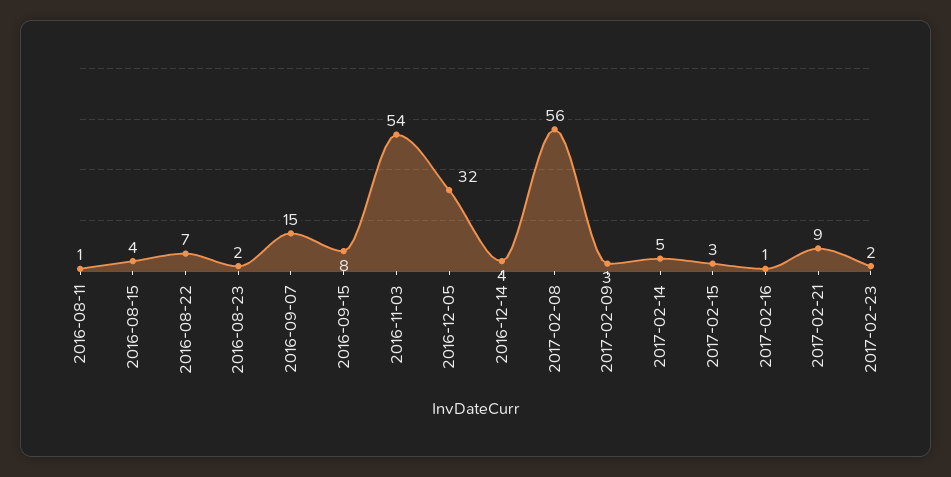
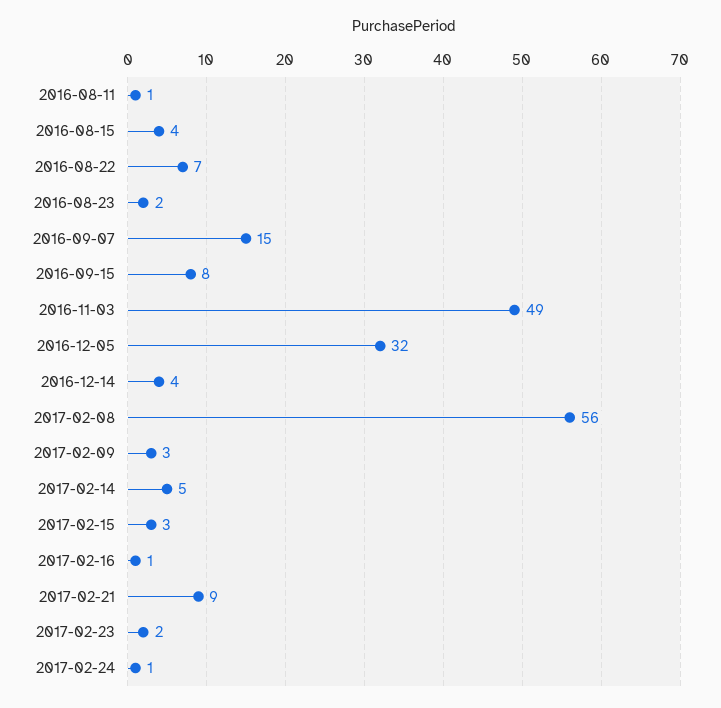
2016-11-03: 54 -> 49
2017-02-24: none -> 1

